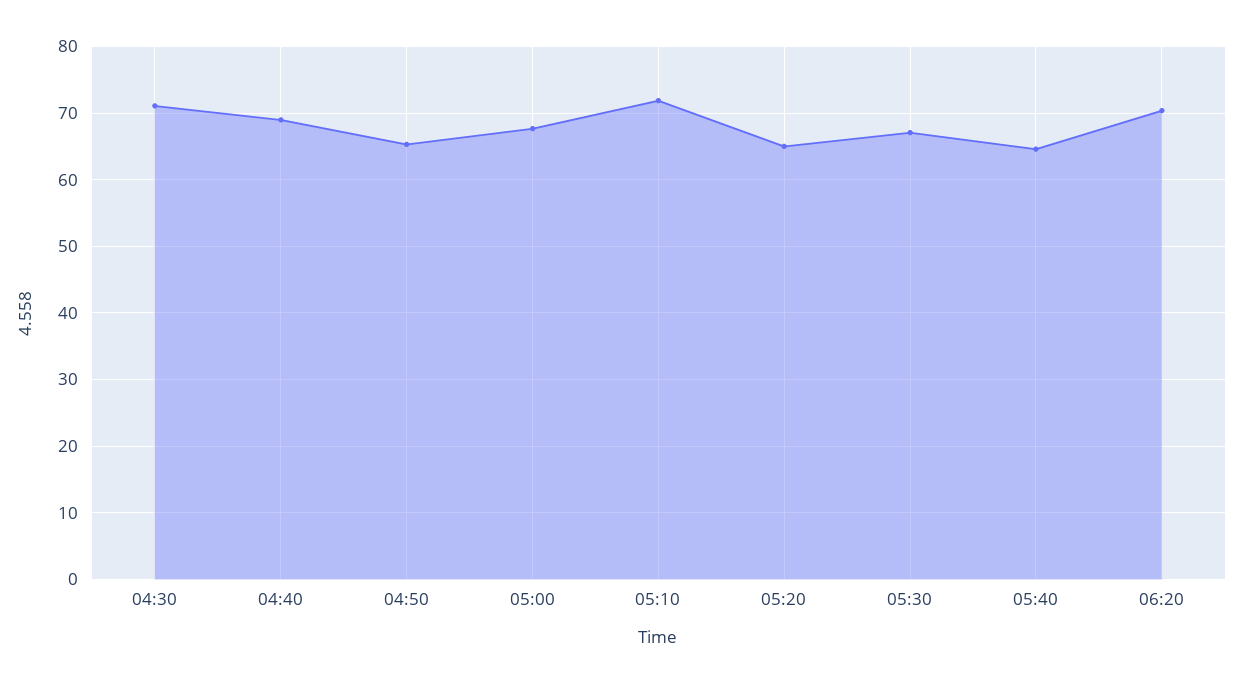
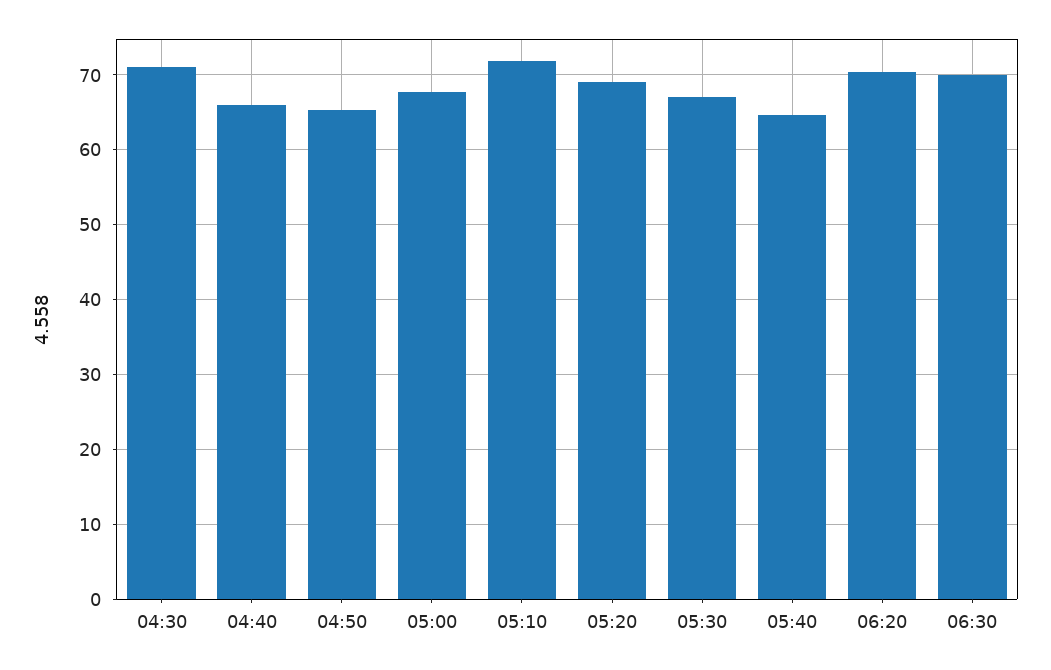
04:40: 69 -> 66
05:20: 65 -> 69
06:30: none -> 70

